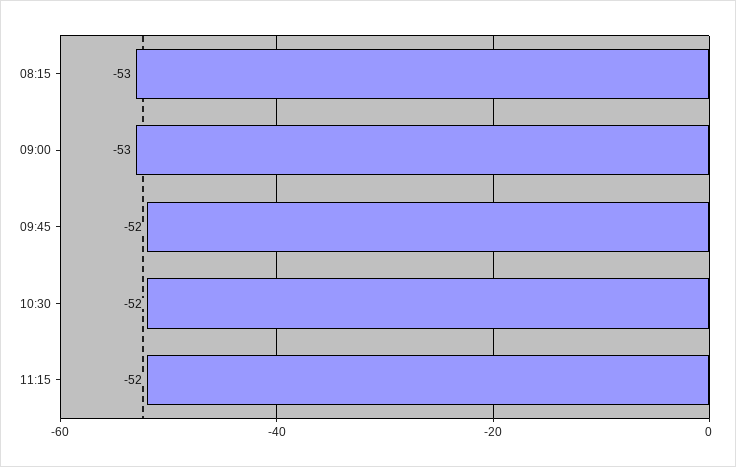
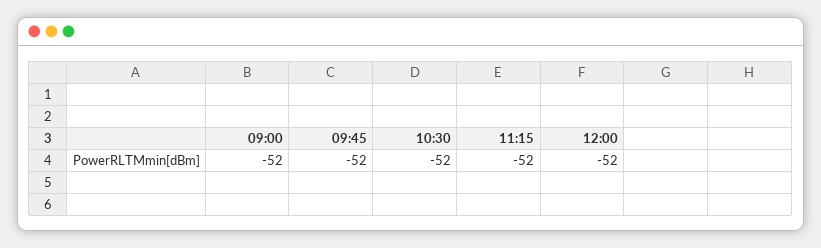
08:15: -53 -> none
09:00: -53 -> -52
12:00: none -> -52

